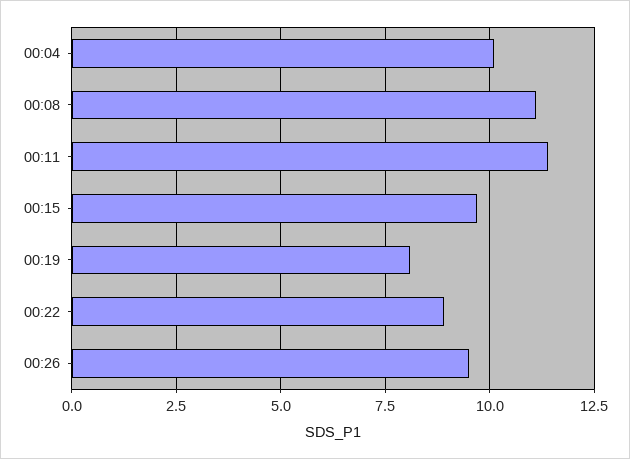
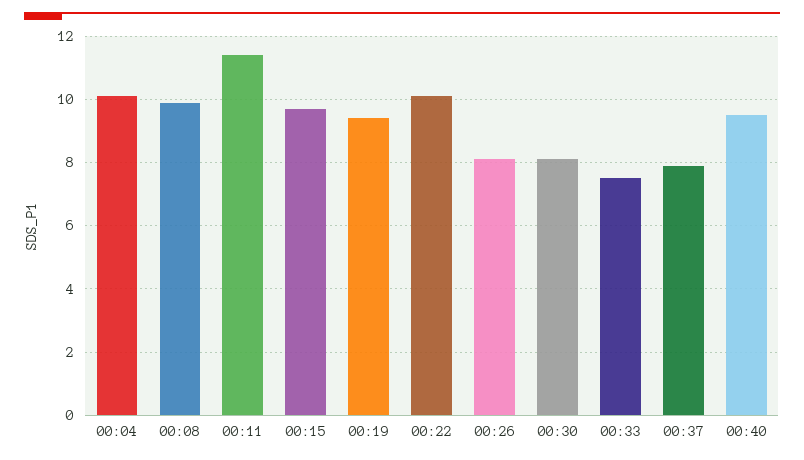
00:08: 11 -> 10
00:19: 8 -> 9.5
00:22: 9 -> 10
00:26: 9.5 -> 8
00:30: none -> 8
00:33: none -> 7.5
00:37: none -> 8
00:40: none -> 9.5

